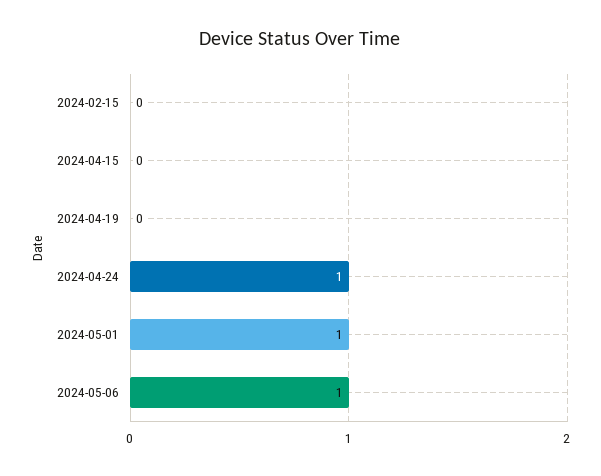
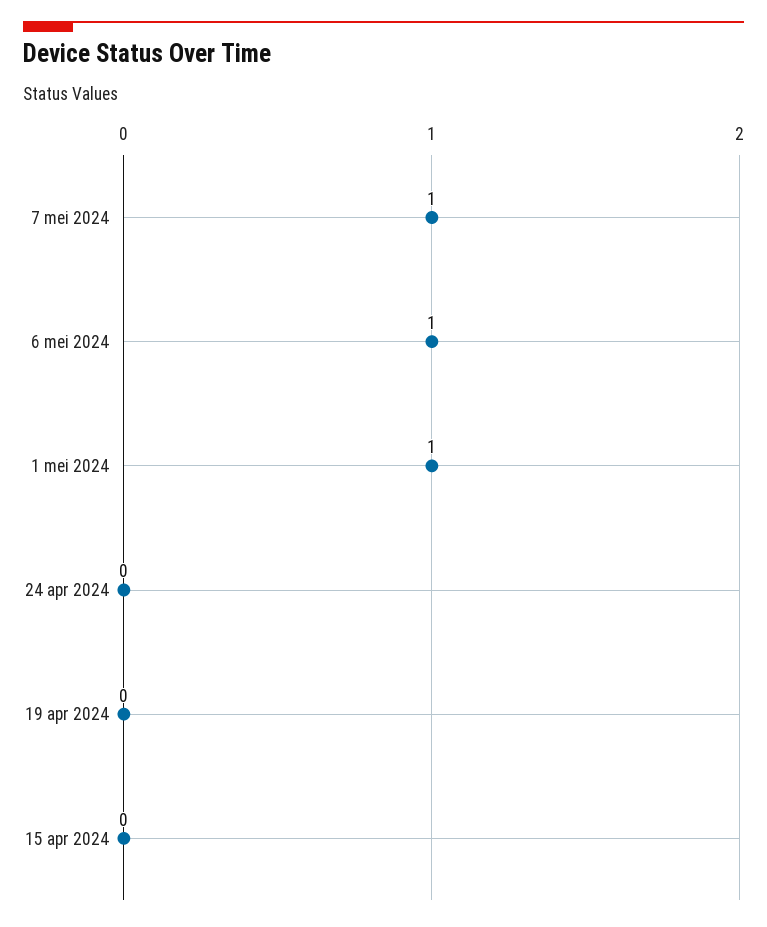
2024-02-15: 0 -> none
2024-04-24: 1 -> 0
7 mei 2024: none -> 1

